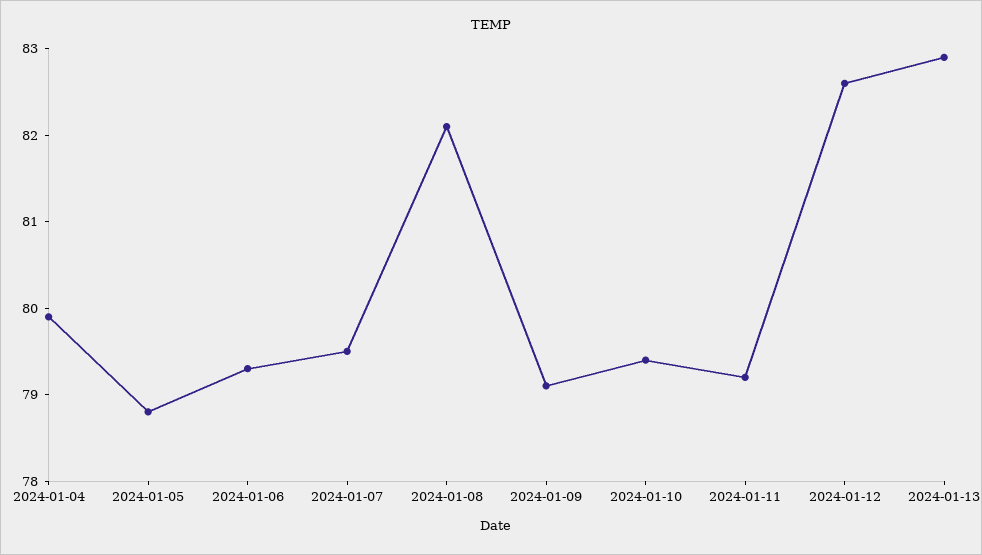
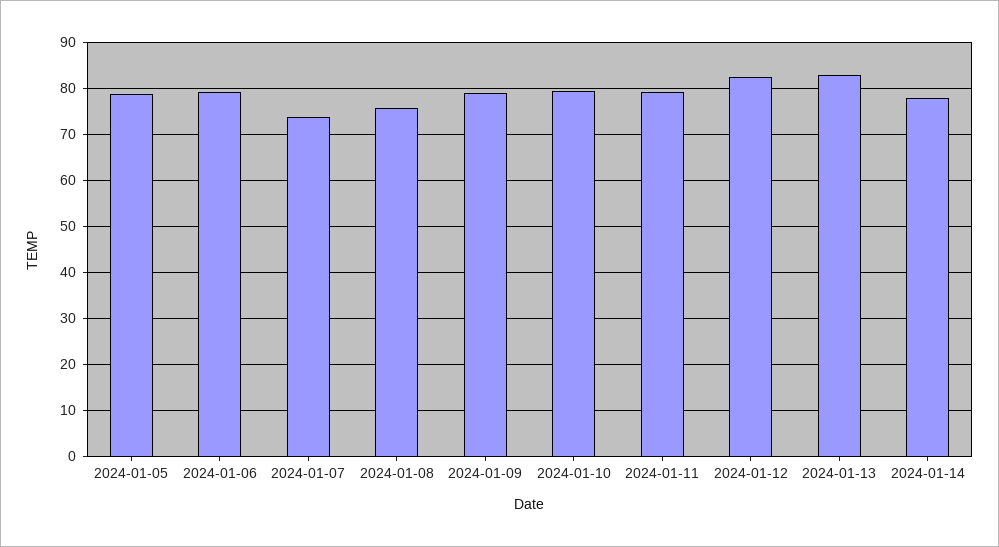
2024-01-04: 79.9 -> none
2024-01-07: 79.5 -> 74
2024-01-08: 82.1 -> 76
2024-01-14: none -> 78

